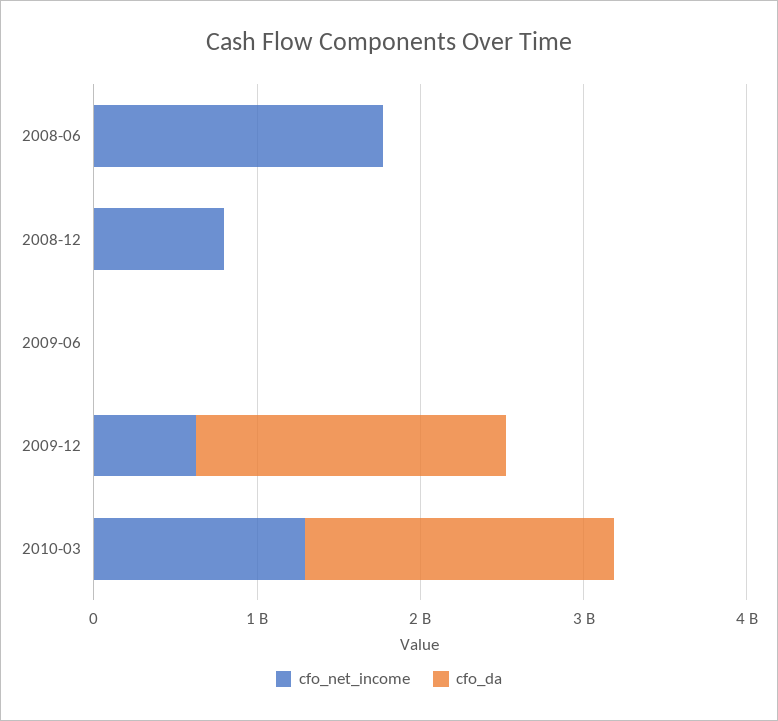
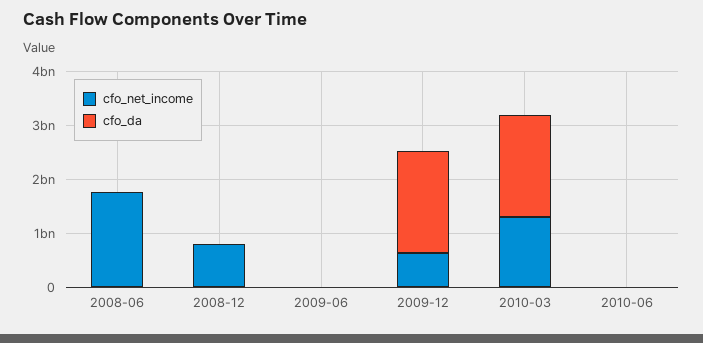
cfo_net_income, 2010-06: none -> 0
cfo_da, 2010-06: none -> 0

